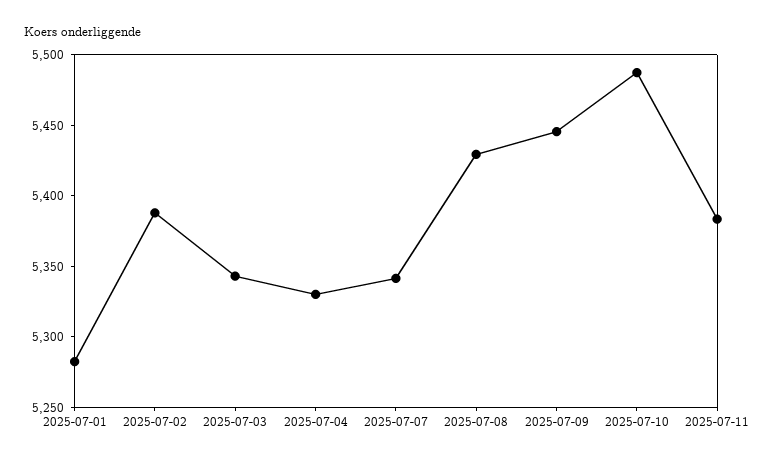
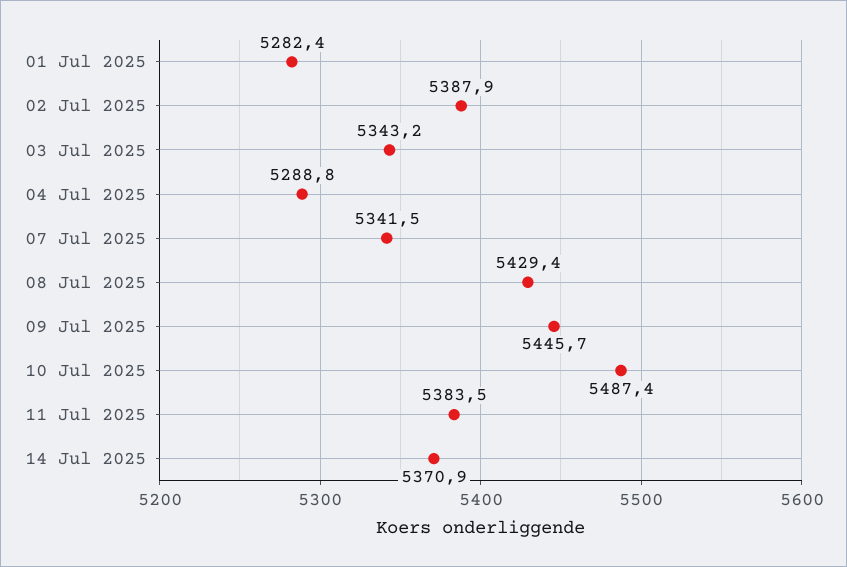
2025-07-04: 5330 -> 5288.8
14 Jul 2025: none -> 5370.9

